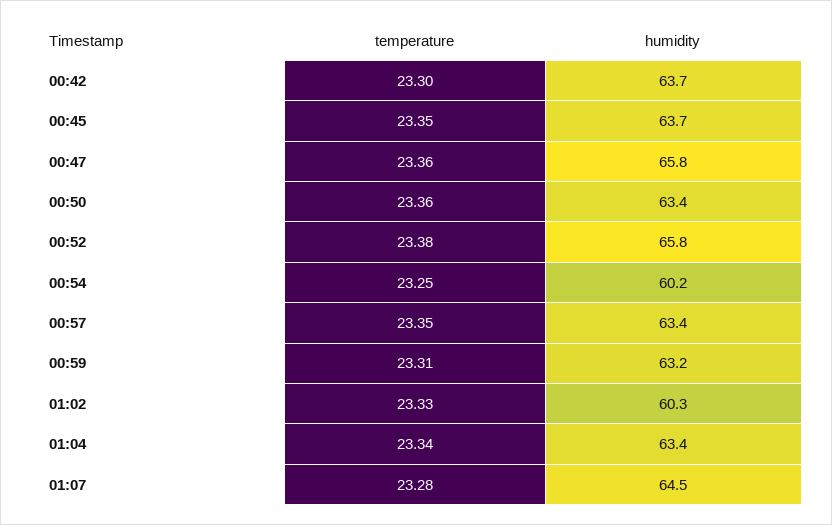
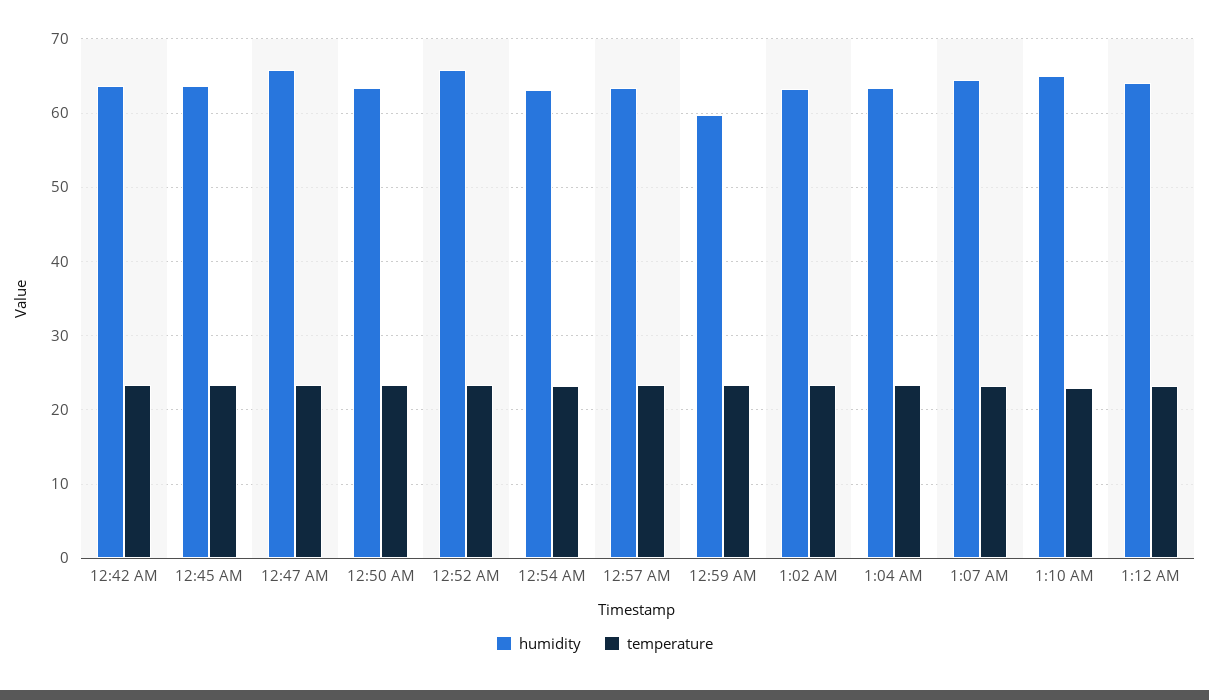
humidity, 00:54: 60.2 -> 63
humidity, 00:59: 63.2 -> 60
humidity, 01:02: 60.3 -> 63
humidity, 1:10 AM: none -> 65
temperature, 1:10 AM: none -> 23
humidity, 1:12 AM: none -> 64
temperature, 1:12 AM: none -> 23

